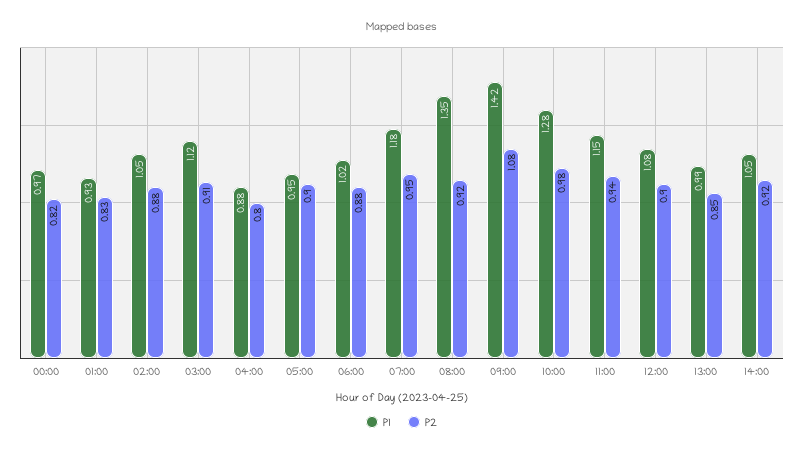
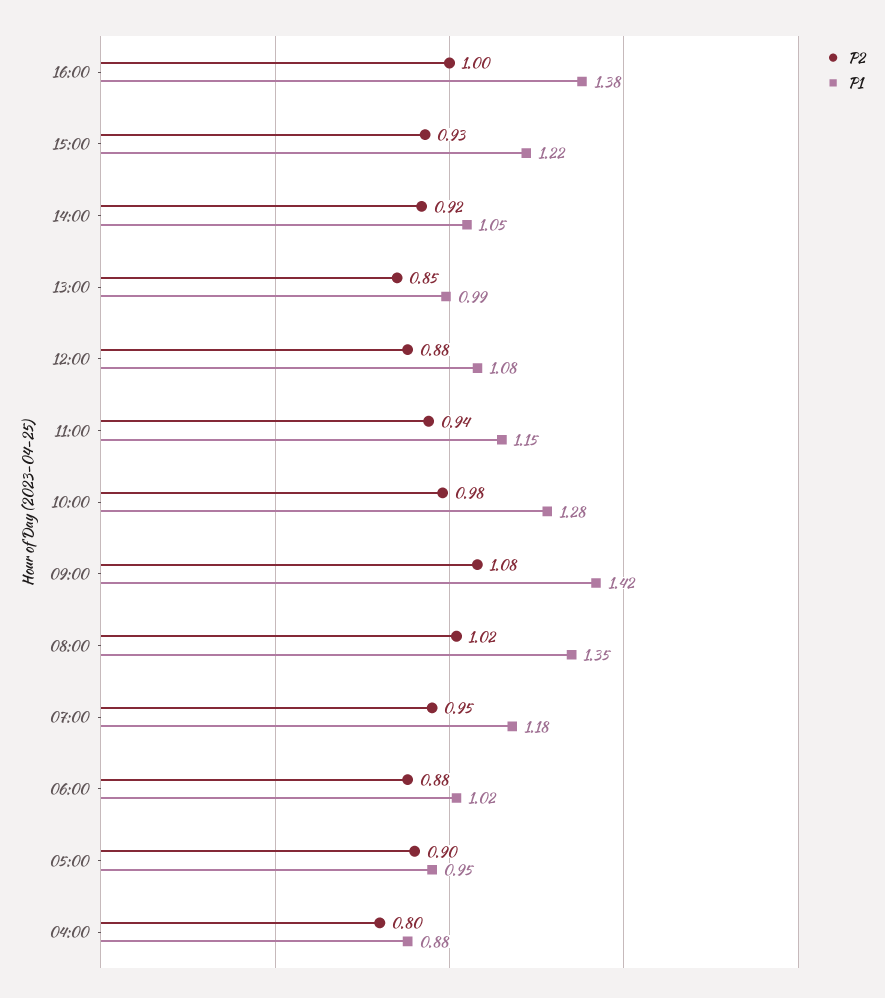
P1, 00:00: 0.97 -> none
P2, 00:00: 0.82 -> none
P1, 01:00: 0.93 -> none
P2, 01:00: 0.83 -> none
P1, 02:00: 1.05 -> none
P2, 02:00: 0.88 -> none
P1, 03:00: 1.12 -> none
P2, 03:00: 0.91 -> none
P2, 08:00: 0.92 -> 1.02
P2, 12:00: 0.9 -> 0.88
P2, 16:00: none -> 1
P1, 16:00: none -> 1.38
P2, 15:00: none -> 0.93
P1, 15:00: none -> 1.22

